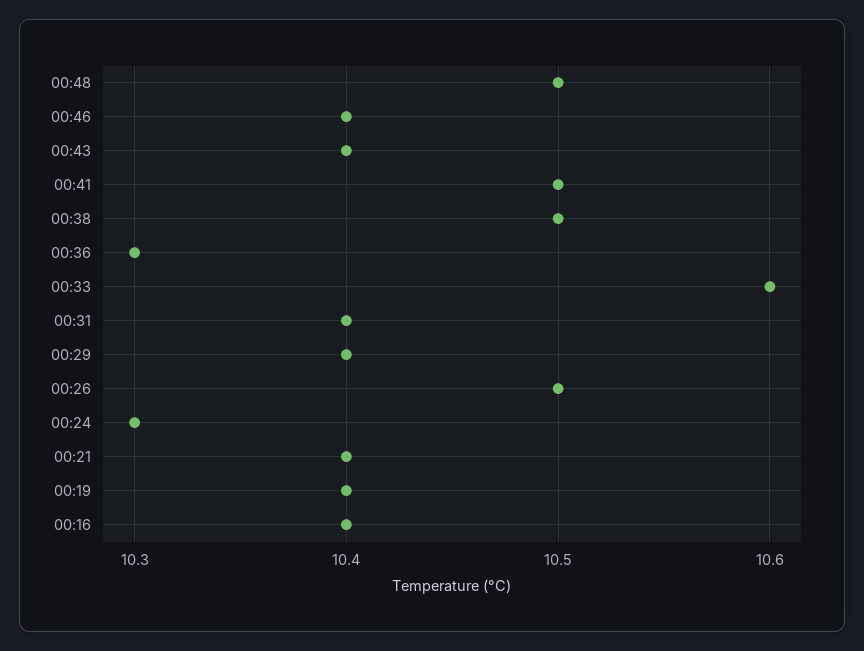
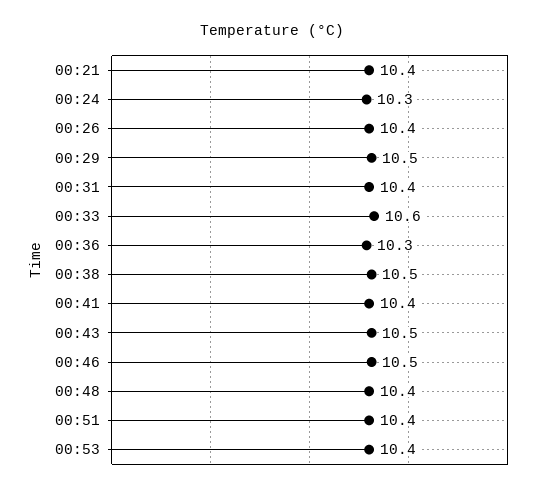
00:48: 10.5 -> 10.4
00:46: 10.4 -> 10.5
00:43: 10.4 -> 10.5
00:41: 10.5 -> 10.4
00:29: 10.4 -> 10.5
00:26: 10.5 -> 10.4
00:19: 10.4 -> none
00:16: 10.4 -> none
00:51: none -> 10.4
00:53: none -> 10.4

